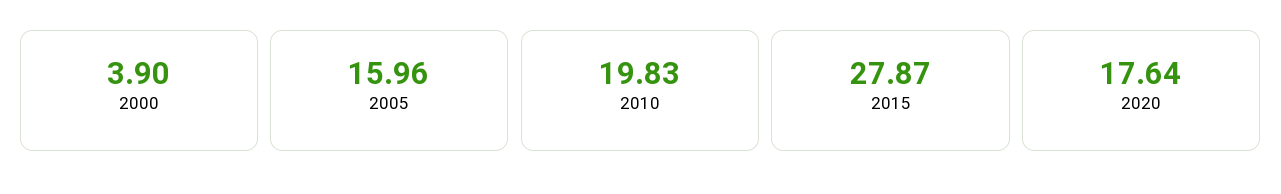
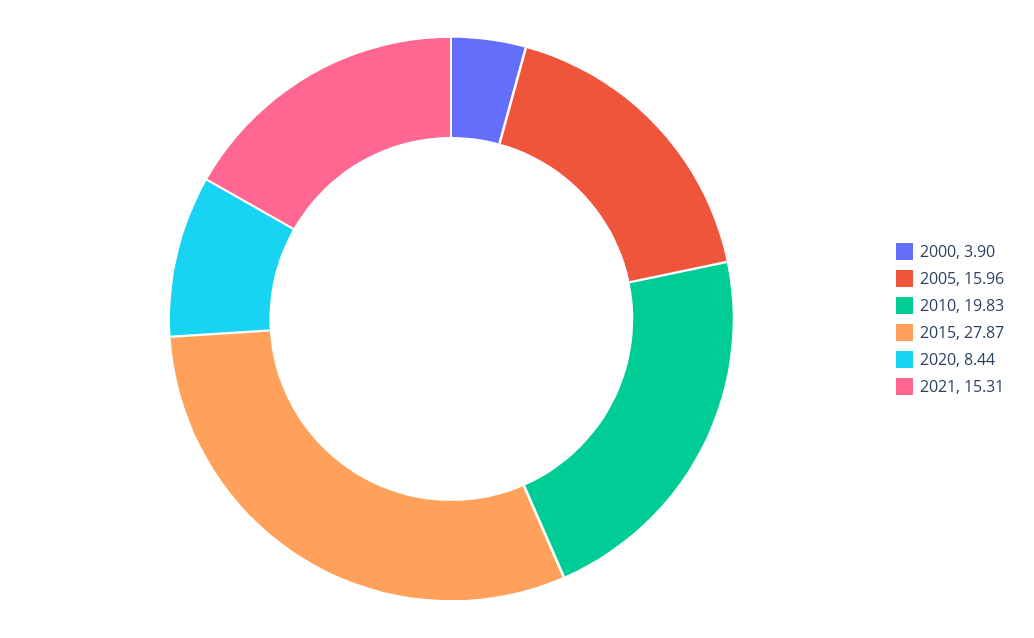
2020: 17.64 -> 8.44
2021: none -> 15.31

